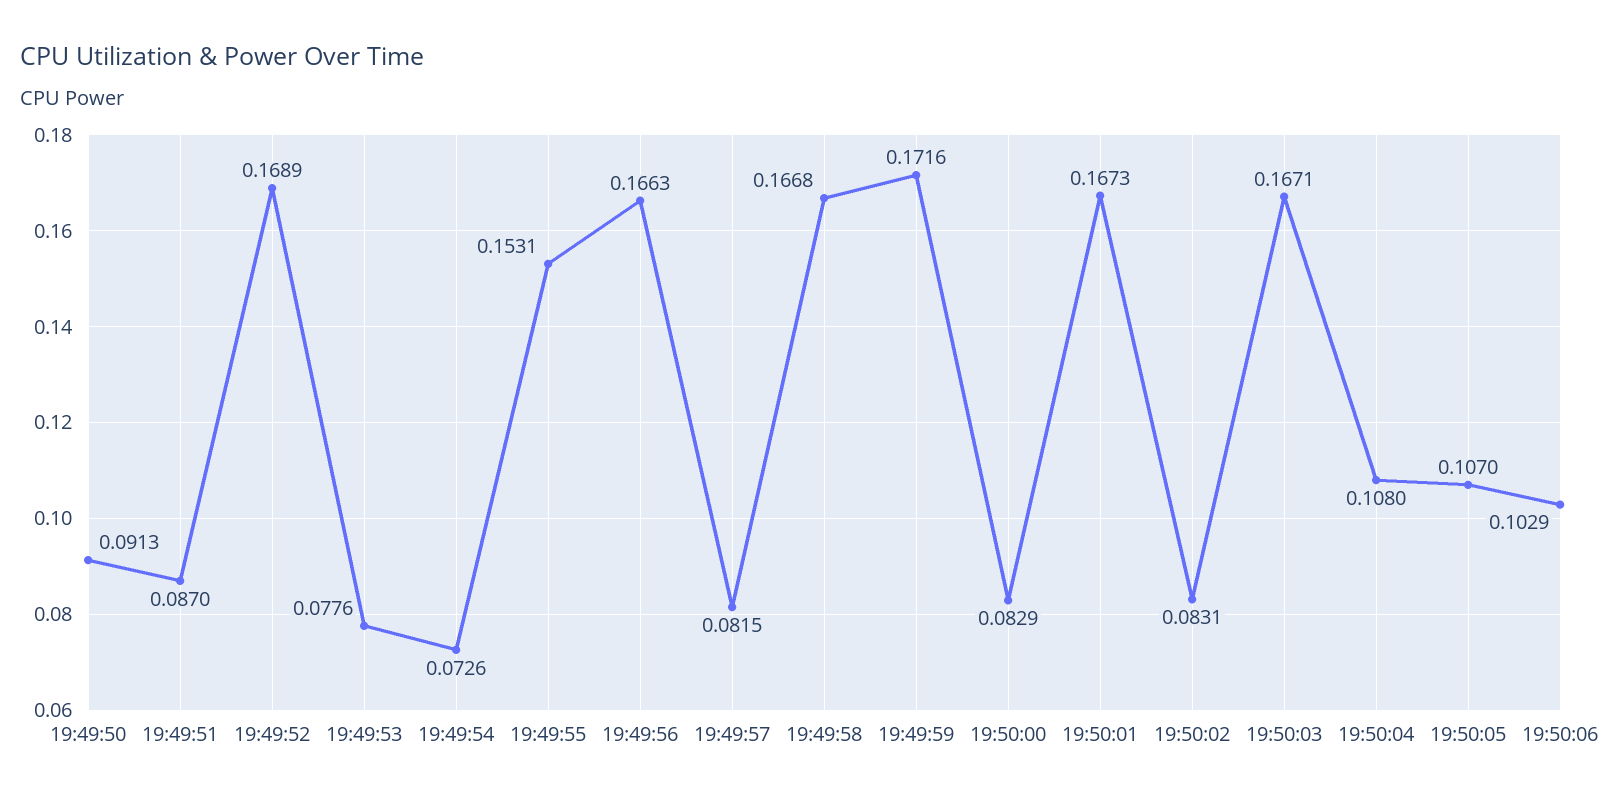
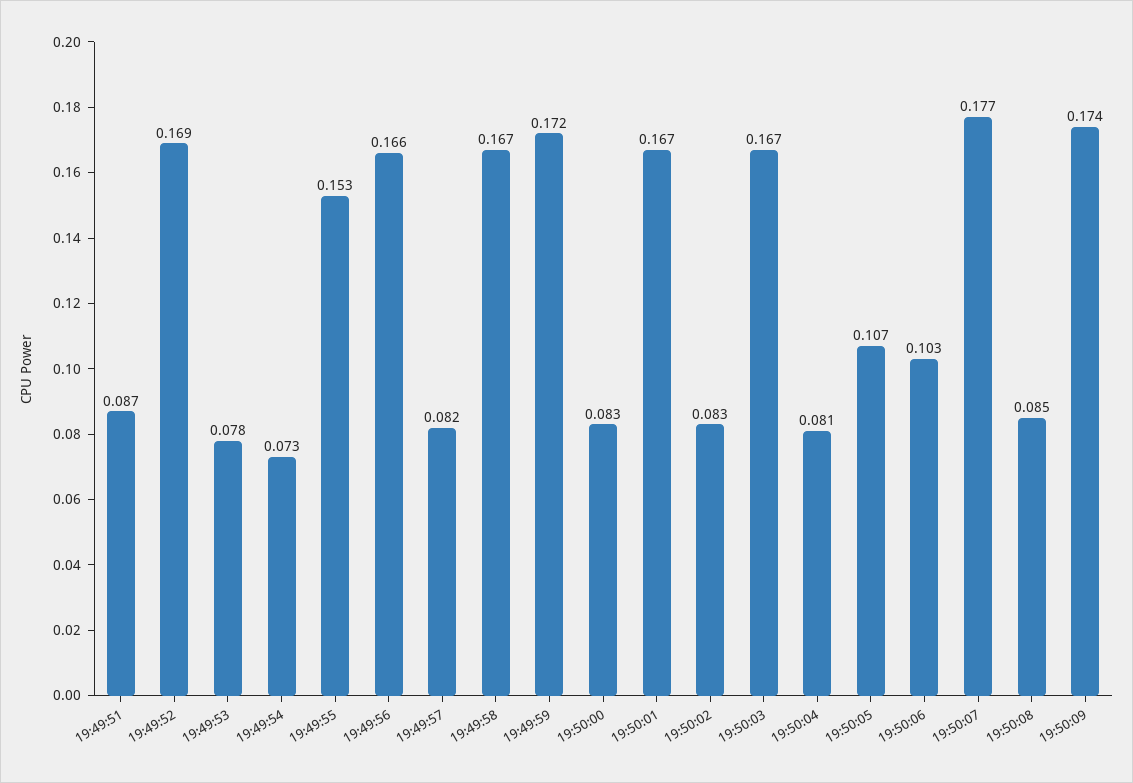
19:49:50: 0.0913 -> none
19:50:04: 0.108 -> 0.081
19:50:07: none -> 0.177
19:50:08: none -> 0.085
19:50:09: none -> 0.174

